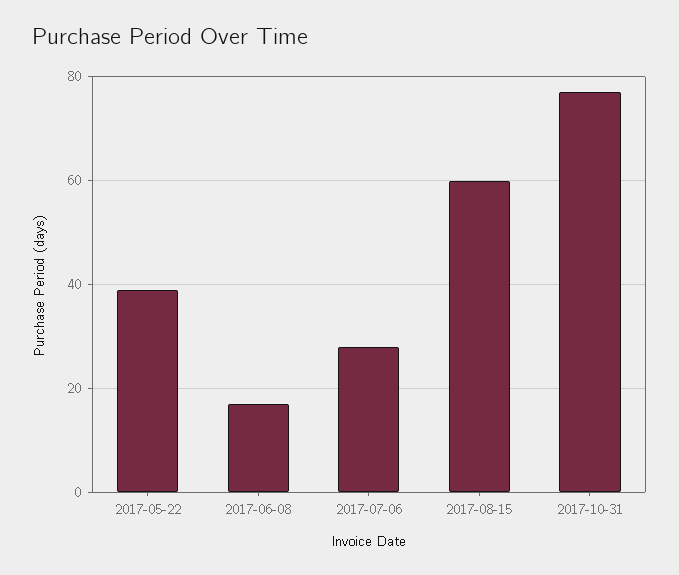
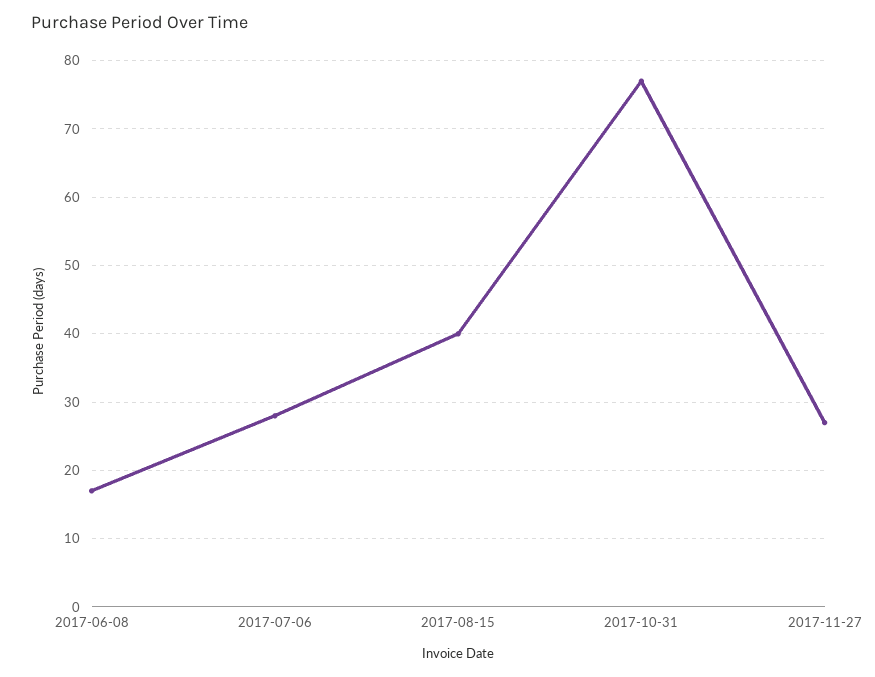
2017-05-22: 40 -> none
2017-08-15: 60 -> 40
2017-11-27: none -> 27

